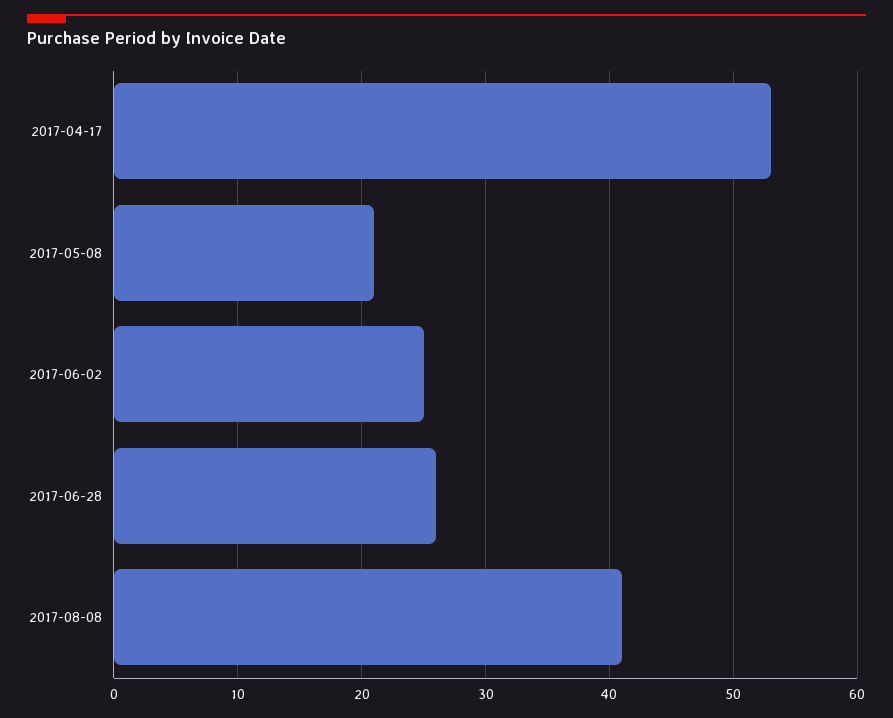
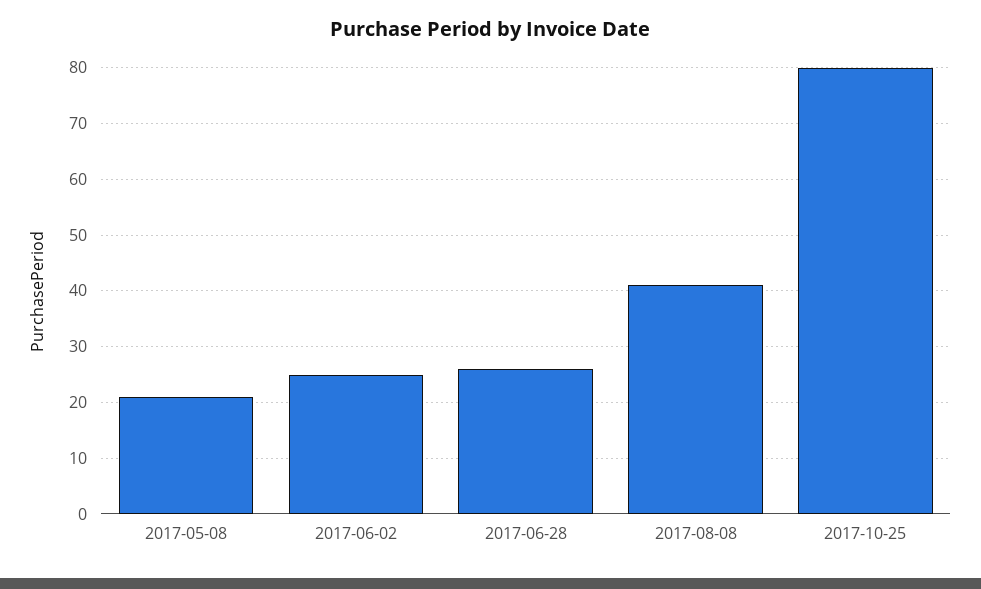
2017-04-17: 53 -> none
2017-10-25: none -> 80

